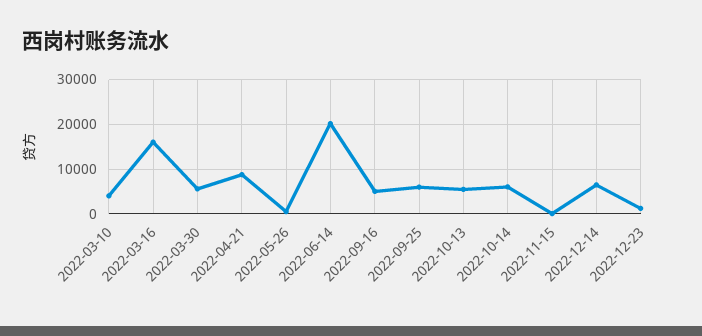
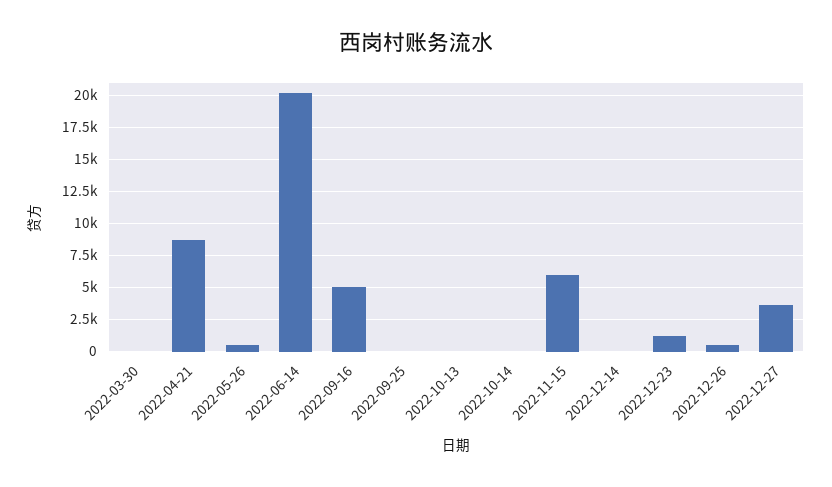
2022-03-10: 4000 -> none
2022-03-16: 16000 -> none
2022-03-30: 6000 -> 0
2022-09-25: 6000 -> 0
2022-10-13: 6000 -> 0
2022-10-14: 6000 -> 0
2022-11-15: 0 -> 6000
2022-12-14: 6000 -> 0
2022-12-26: none -> 500
2022-12-27: none -> 3500

